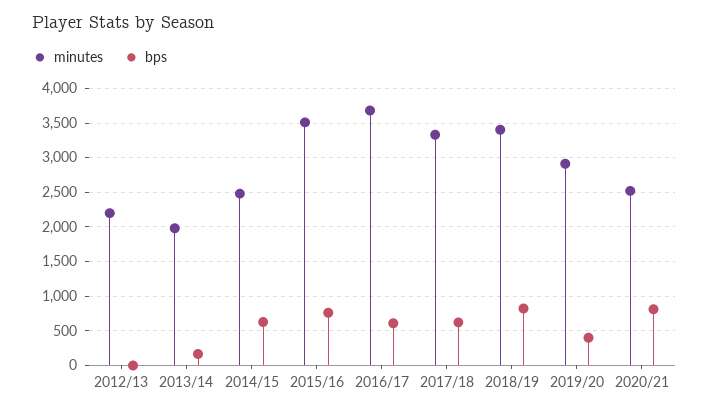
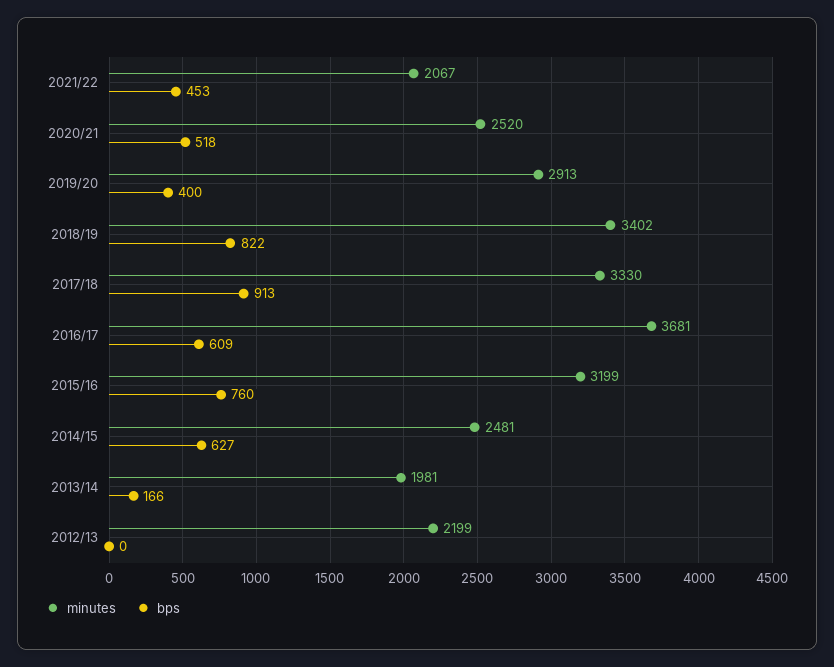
minutes, 2015/16: 3500 -> 3199
bps, 2017/18: 600 -> 913
bps, 2020/21: 800 -> 518
minutes, 2021/22: none -> 2067
bps, 2021/22: none -> 453

